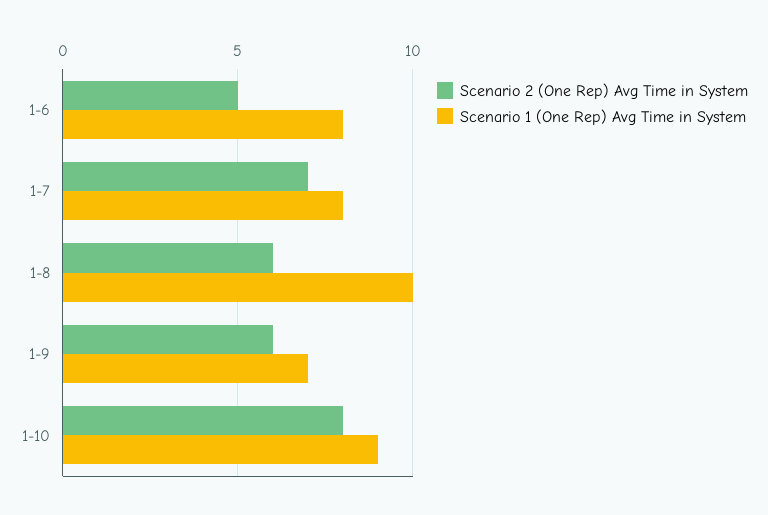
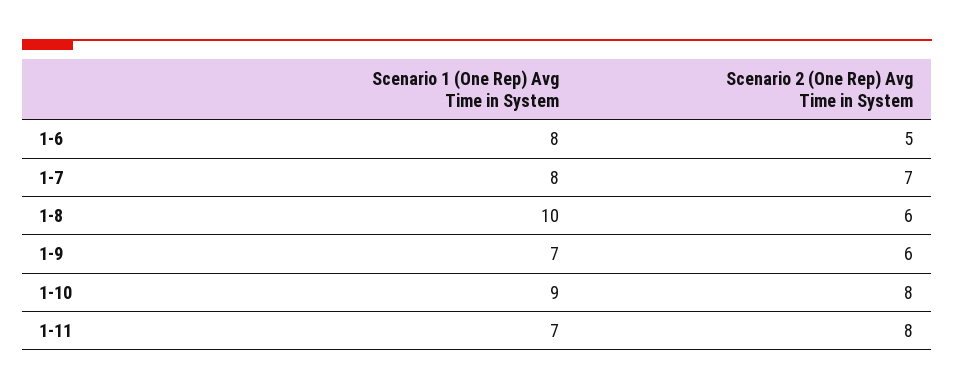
Scenario 1 (One Rep) Avg Time in System, 1-11: none -> 7
Scenario 2 (One Rep) Avg Time in System, 1-11: none -> 8

